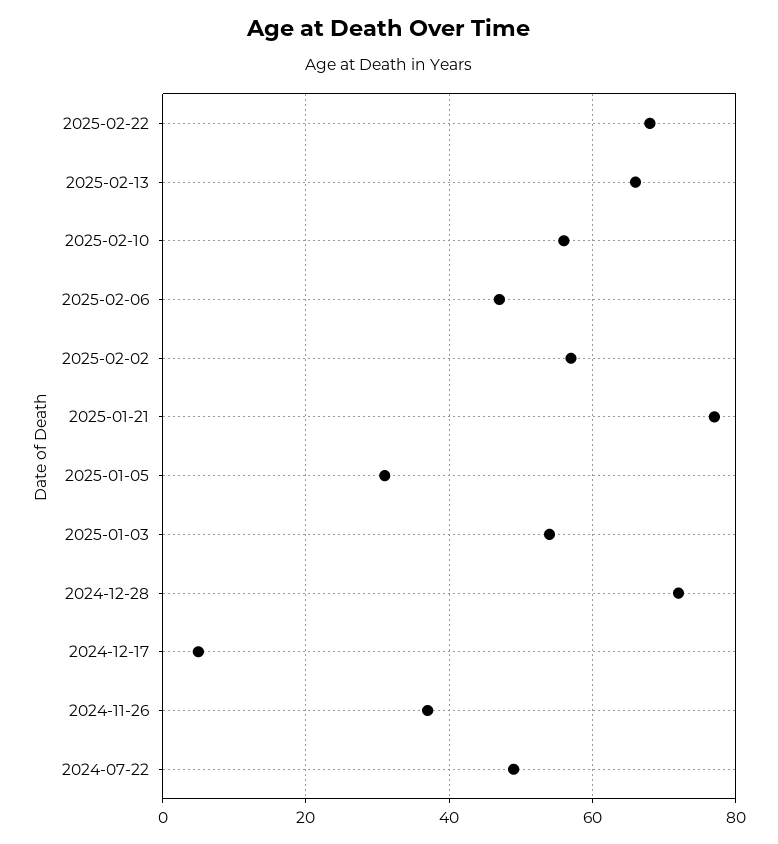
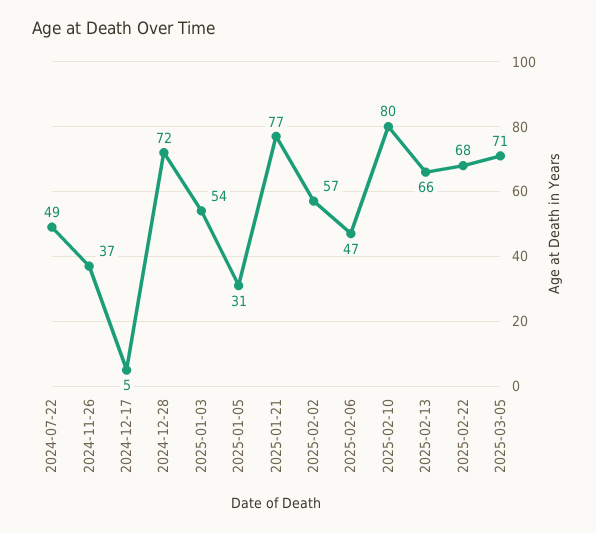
2025-02-10: 55 -> 80
2025-03-05: none -> 71

